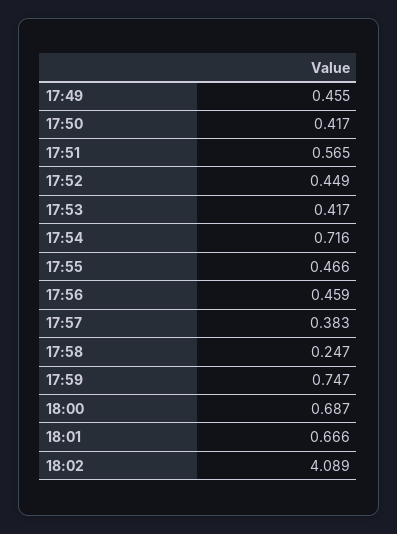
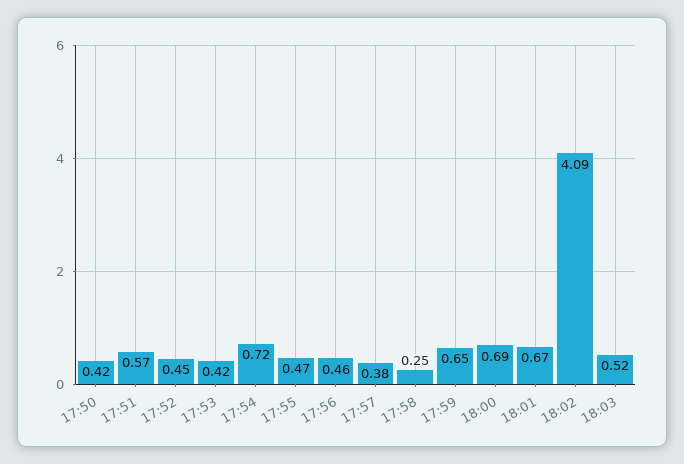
17:49: 0.455 -> none
17:59: 0.747 -> 0.65
18:03: none -> 0.52

